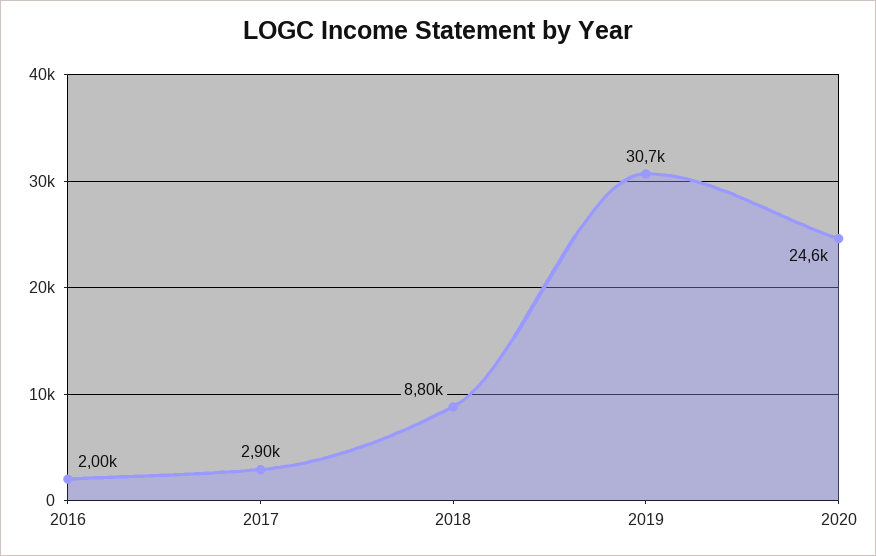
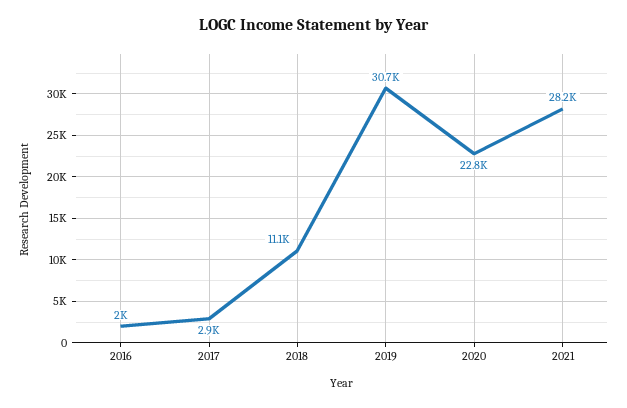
2018: 8800 -> 11100
2020: 24600 -> 22800
2021: none -> 28200

